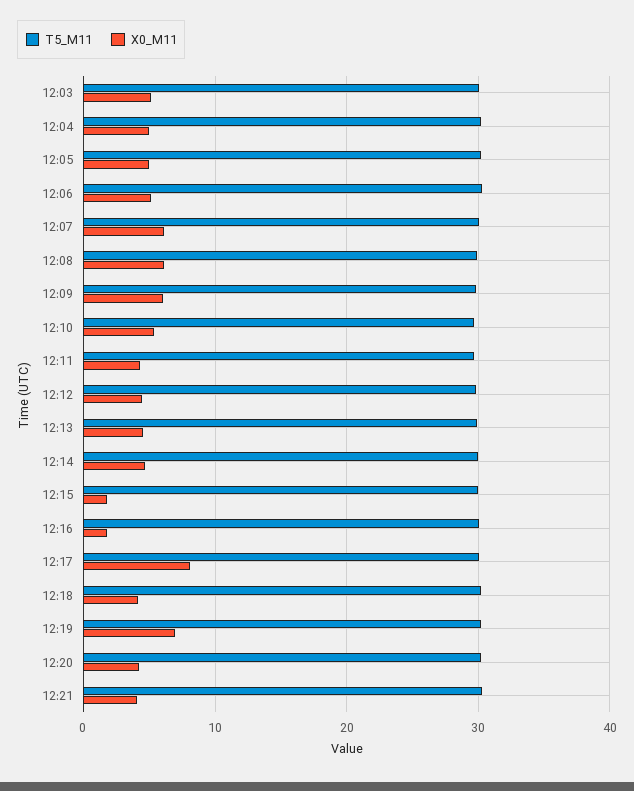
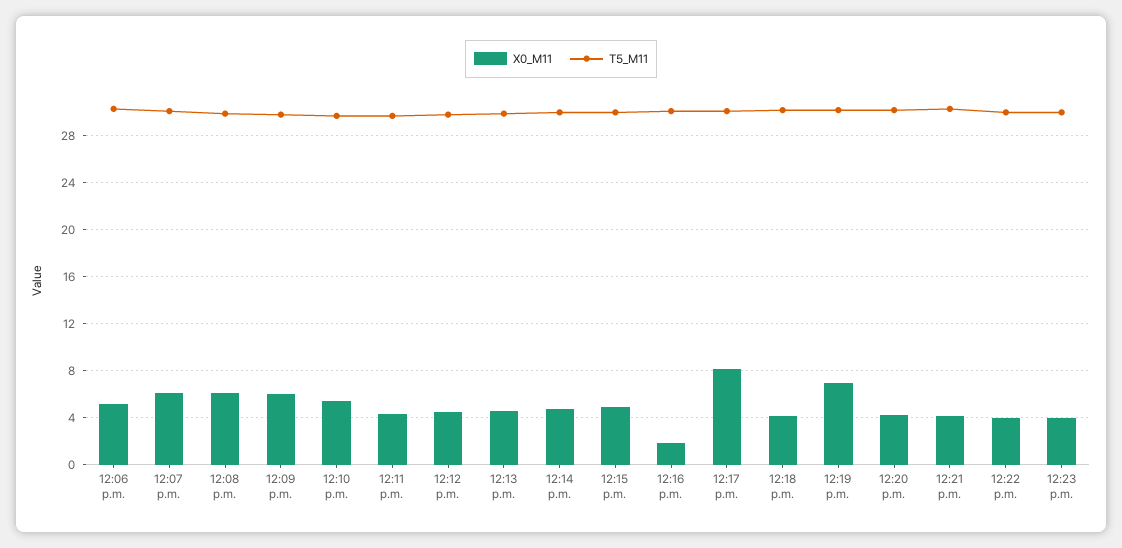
T5_M11, 12:03: 30 -> none
X0_M11, 12:03: 5 -> none
T5_M11, 12:04: 30 -> none
X0_M11, 12:04: 5 -> none
T5_M11, 12:05: 30 -> none
X0_M11, 12:05: 5 -> none
X0_M11, 12:15: 2 -> 5
X0_M11, 12:22 p.m.: none -> 4
T5_M11, 12:22 p.m.: none -> 30
X0_M11, 12:23 p.m.: none -> 4
T5_M11, 12:23 p.m.: none -> 30

